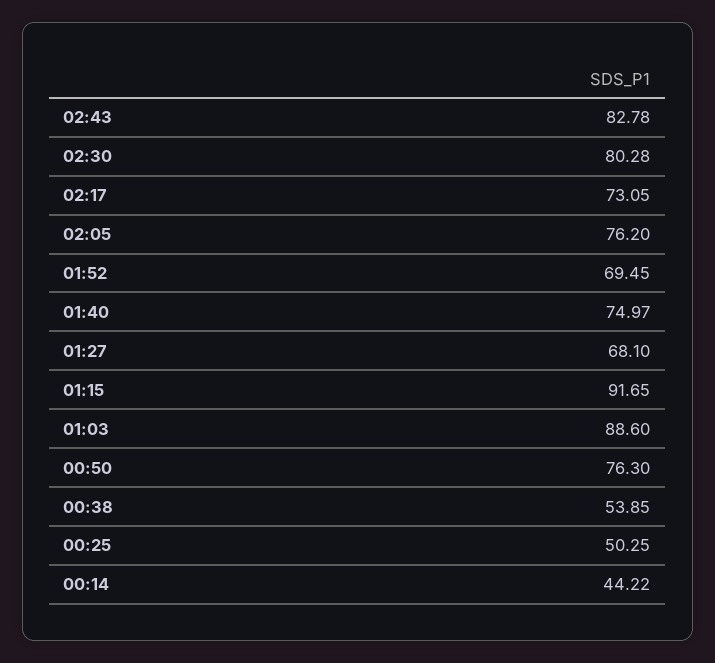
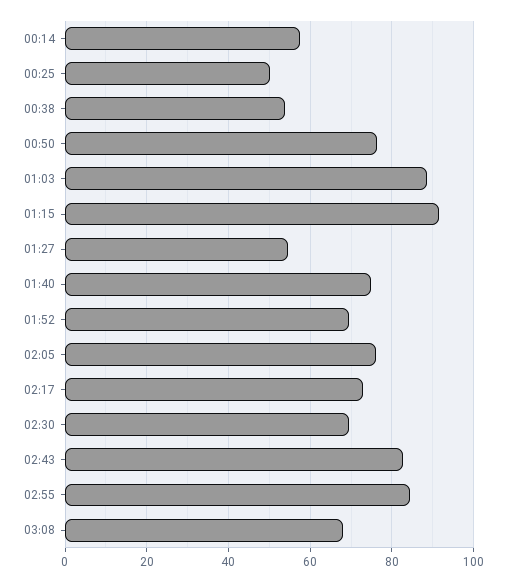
02:30: 80.28 -> 70
01:27: 68.1 -> 54
00:14: 44.22 -> 58
02:55: none -> 84
03:08: none -> 68

